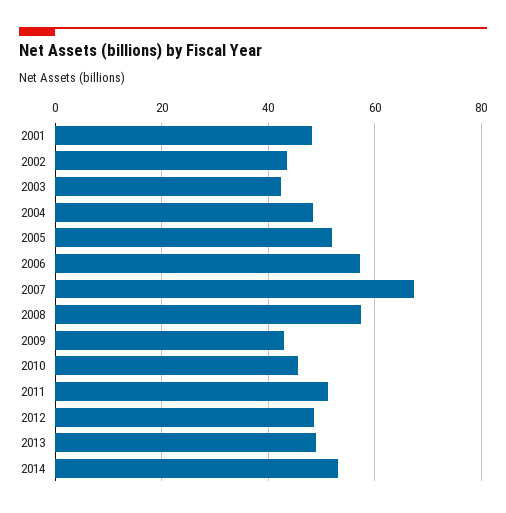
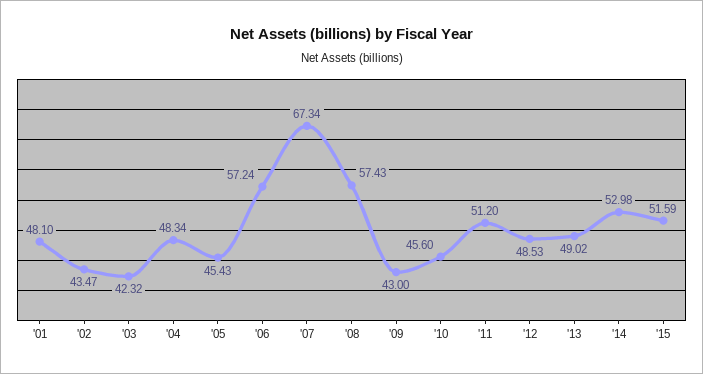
2005: 52 -> 45.43
'15: none -> 51.59

